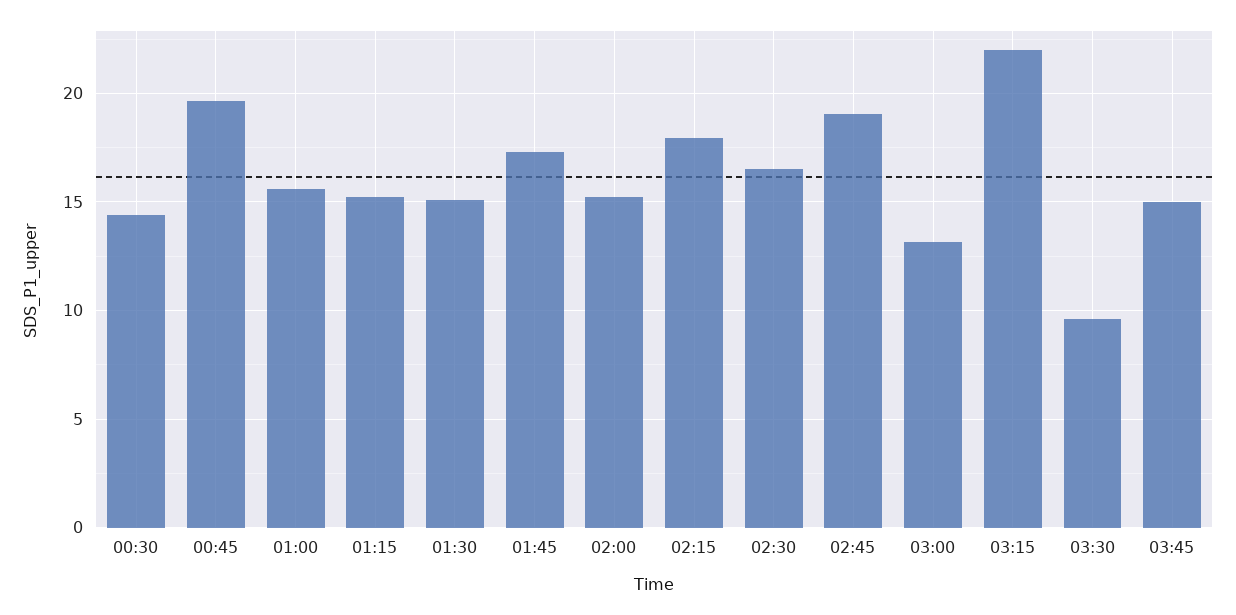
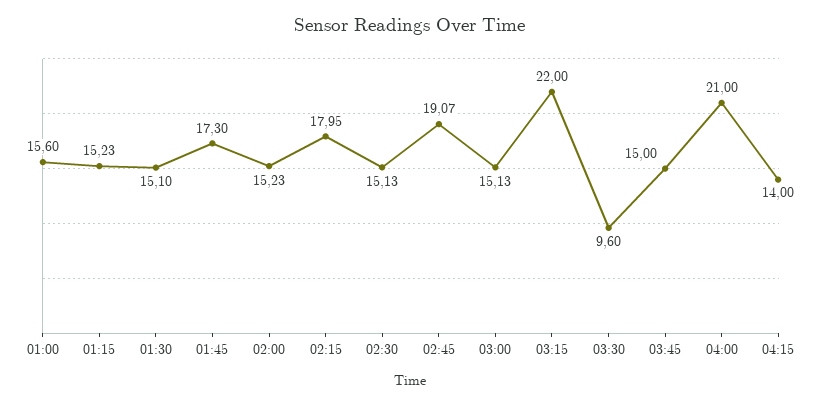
00:30: 14.5 -> none
00:45: 19.5 -> none
02:30: 16.5 -> 15.13
03:00: 13 -> 15.13
04:00: none -> 21
04:15: none -> 14

